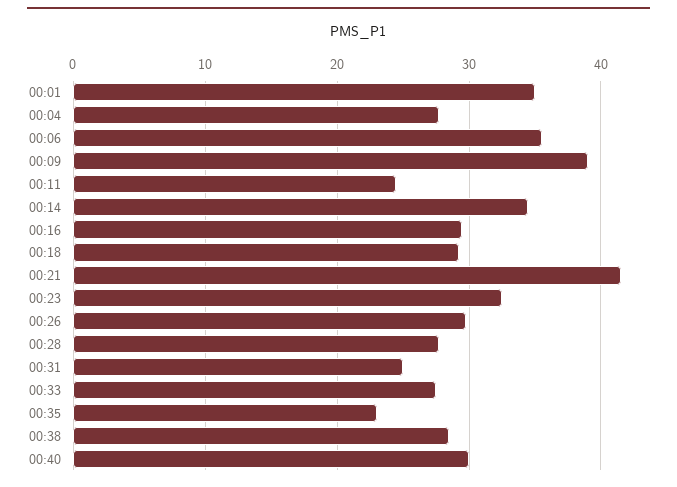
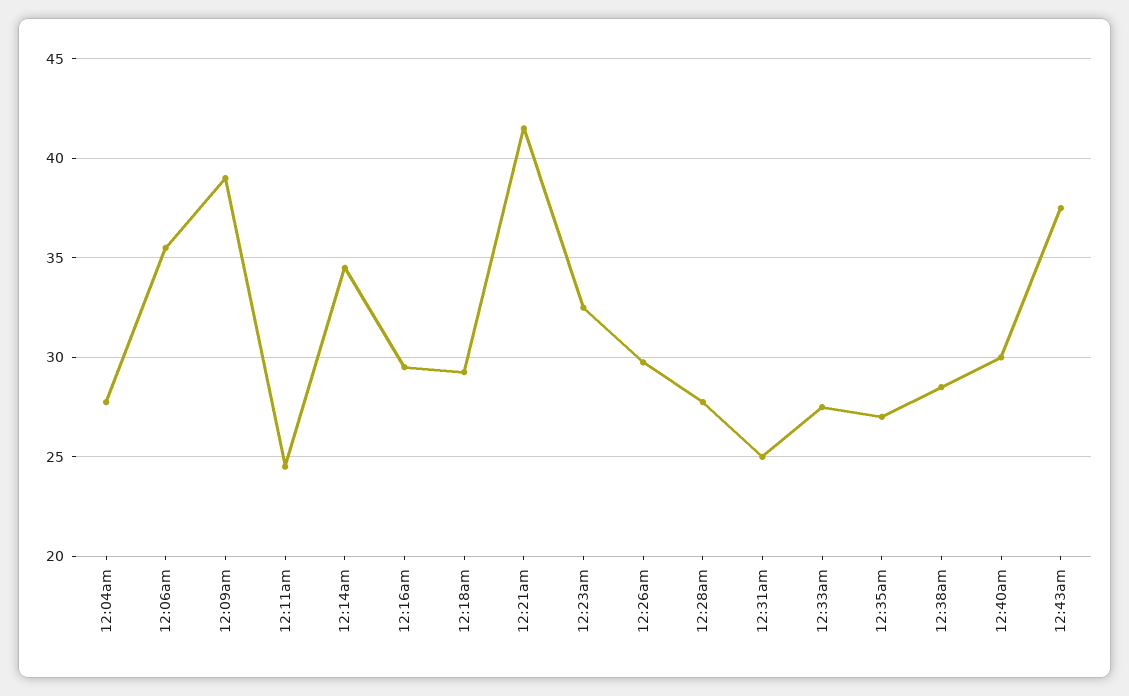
00:01: 35 -> none
00:35: 23 -> 27
12:43am: none -> 37.5

